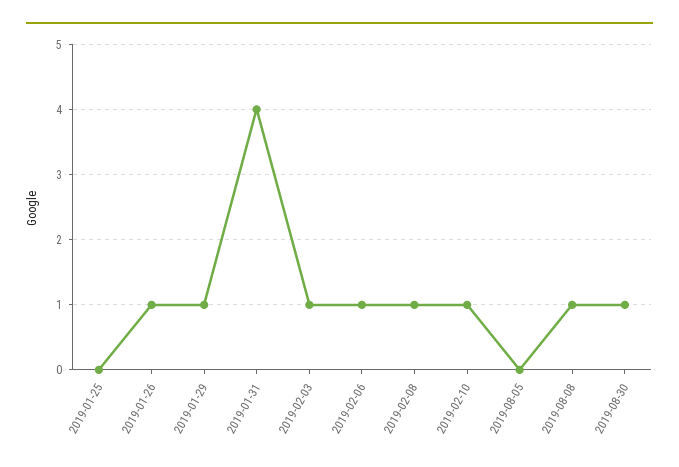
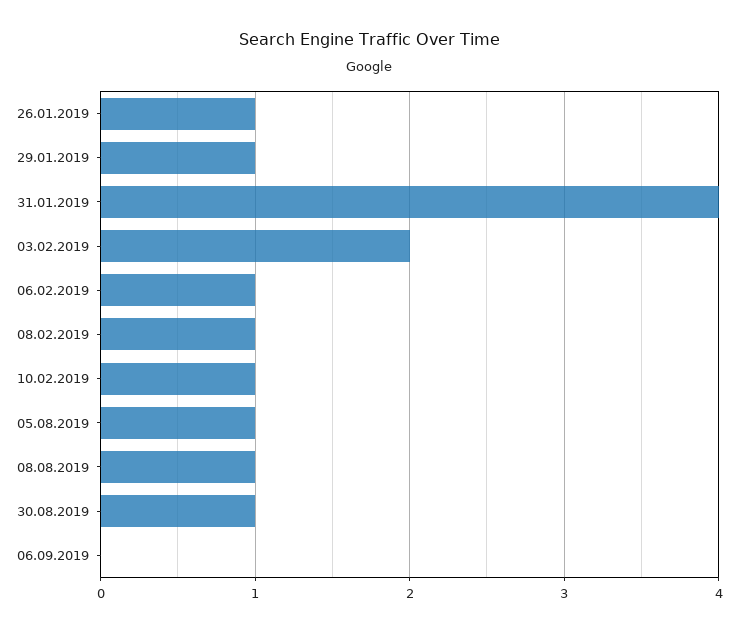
2019-01-25: 0 -> none
2019-02-03: 1 -> 2
2019-08-05: 0 -> 1
06.09.2019: none -> 0

